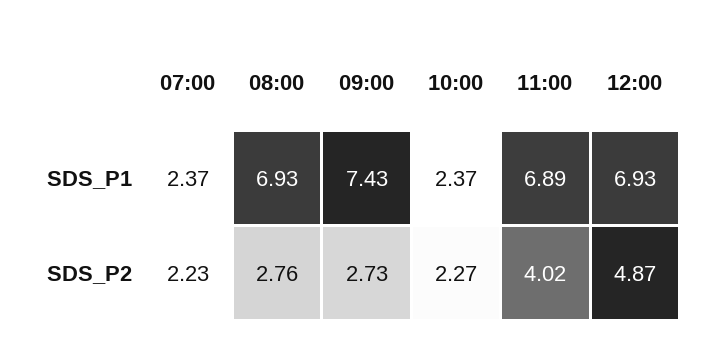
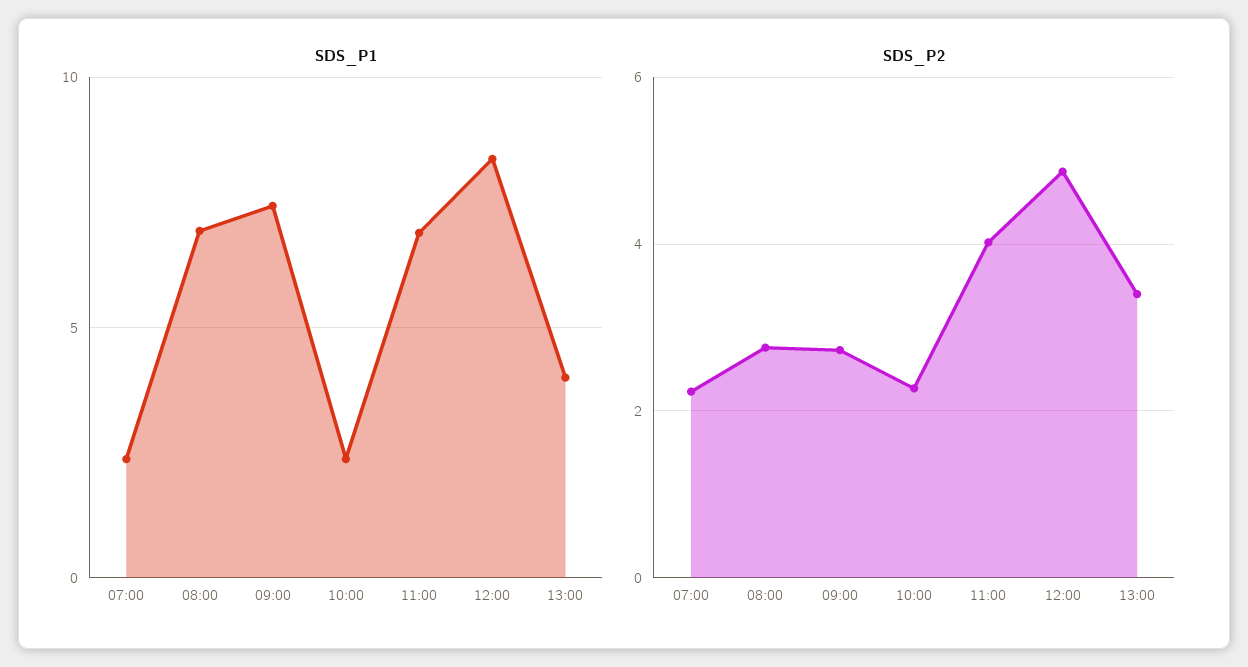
SDS_P1, 12:00: 6.93 -> 8.5
SDS_P1, 13:00: none -> 4
SDS_P2, 13:00: none -> 3.4

